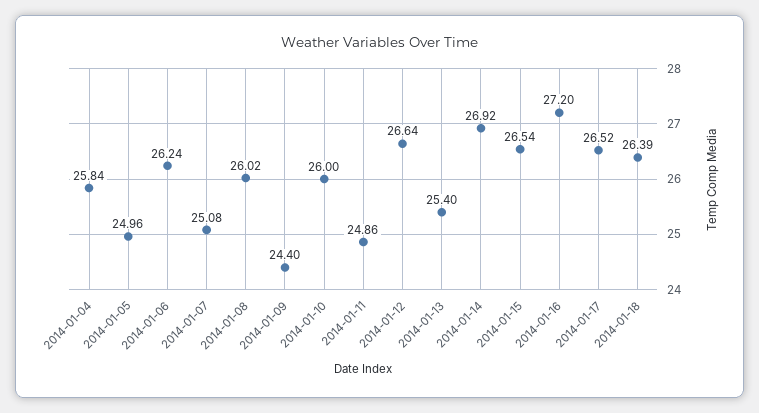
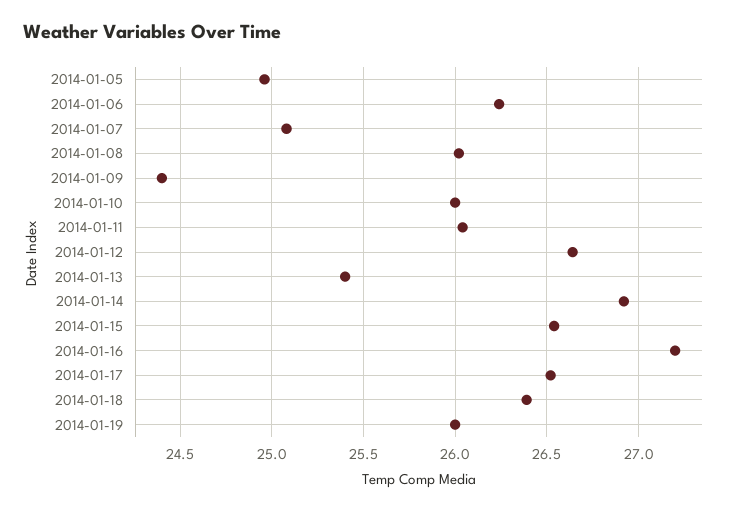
2014-01-04: 25.84 -> none
2014-01-11: 24.86 -> 26.05
2014-01-19: none -> 26

